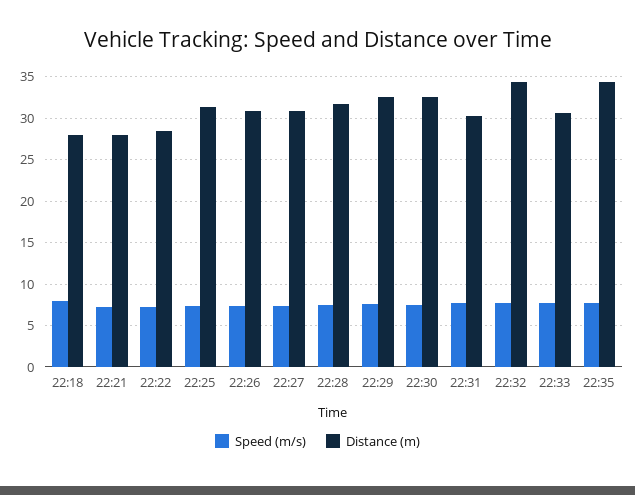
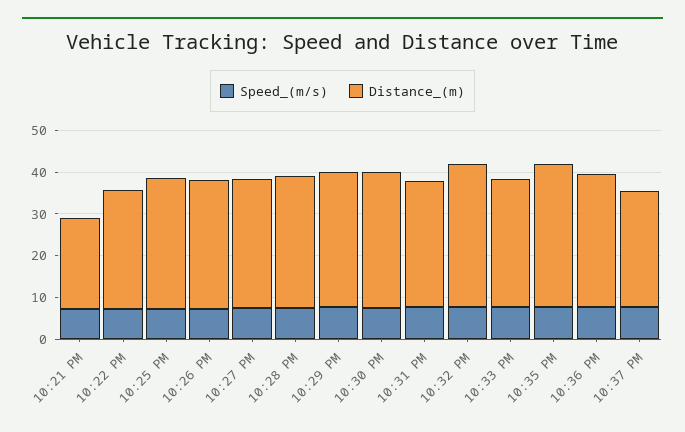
Speed (m/s), 22:18: 8 -> none
Distance (m), 22:18: 28 -> none
Distance (m), 22:21: 28 -> 22
Speed (m/s), 10:36 PM: none -> 8
Distance (m), 10:36 PM: none -> 32
Speed (m/s), 10:37 PM: none -> 8
Distance (m), 10:37 PM: none -> 28

